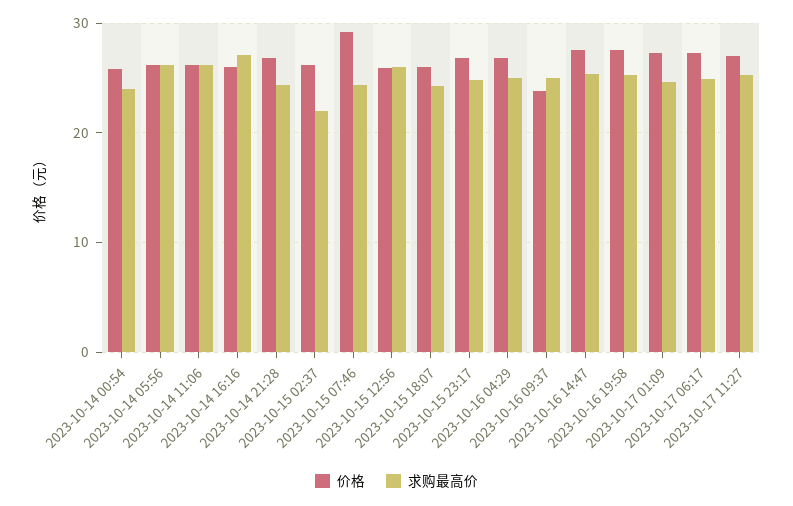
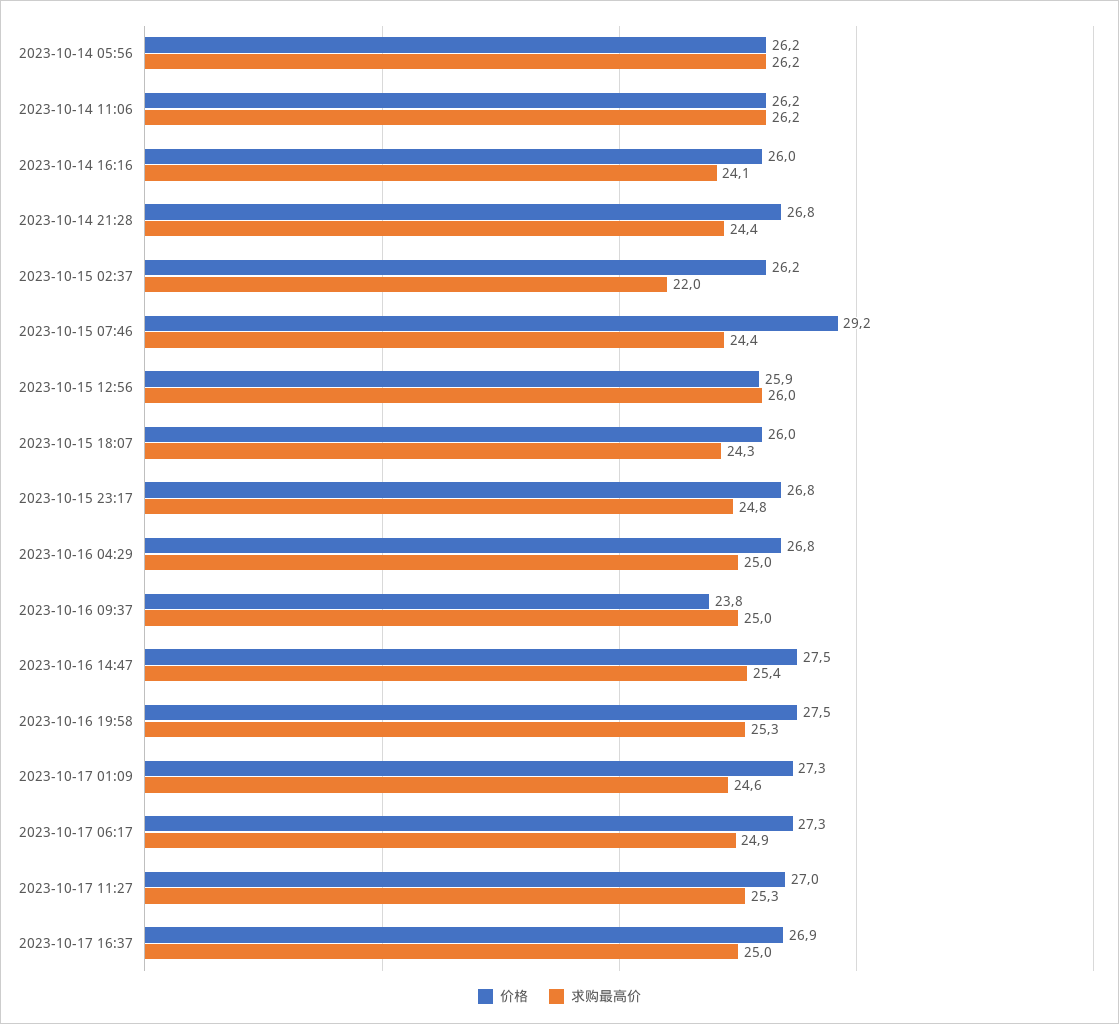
价格, 2023-10-14 00:54: 26 -> none
求购最高价, 2023-10-14 00:54: 24 -> none
求购最高价, 2023-10-14 16:16: 27 -> 24.1
价格, 2023-10-17 16:37: none -> 26.9
求购最高价, 2023-10-17 16:37: none -> 25

